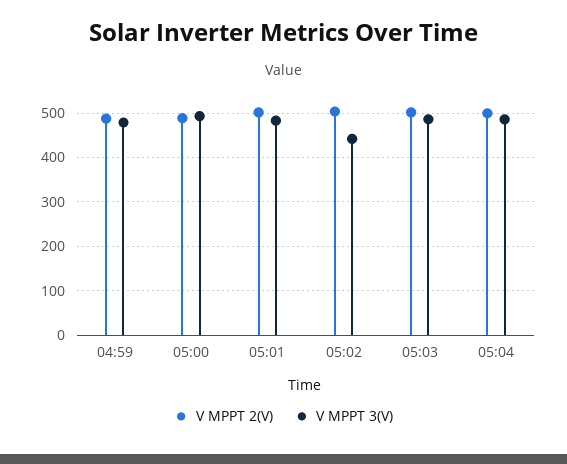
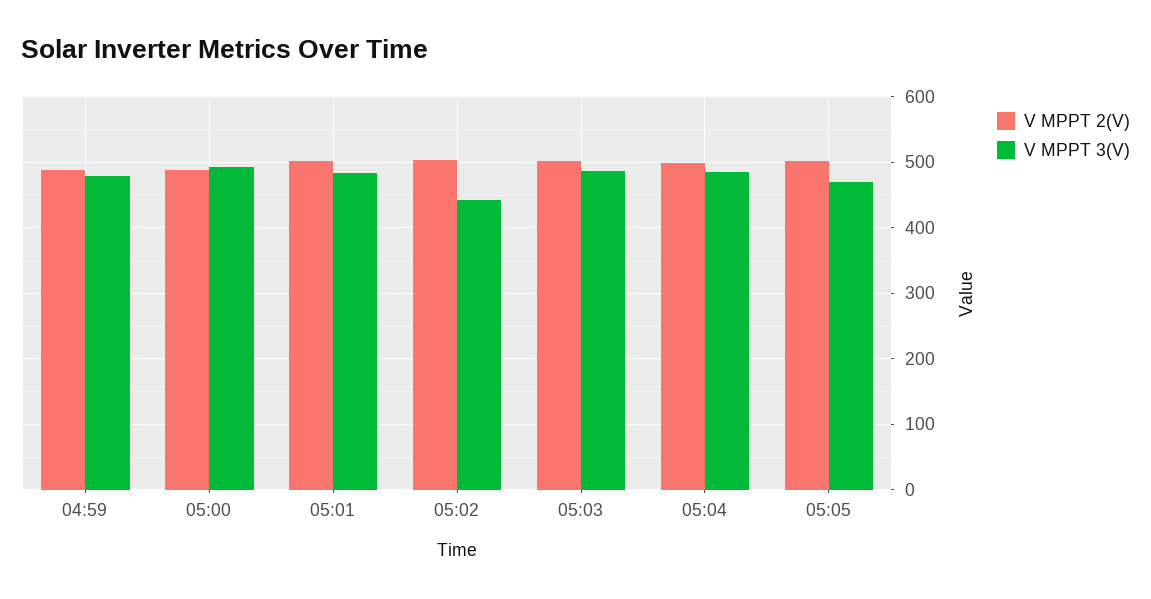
V MPPT 2(V), 05:05: none -> 500
V MPPT 3(V), 05:05: none -> 470

